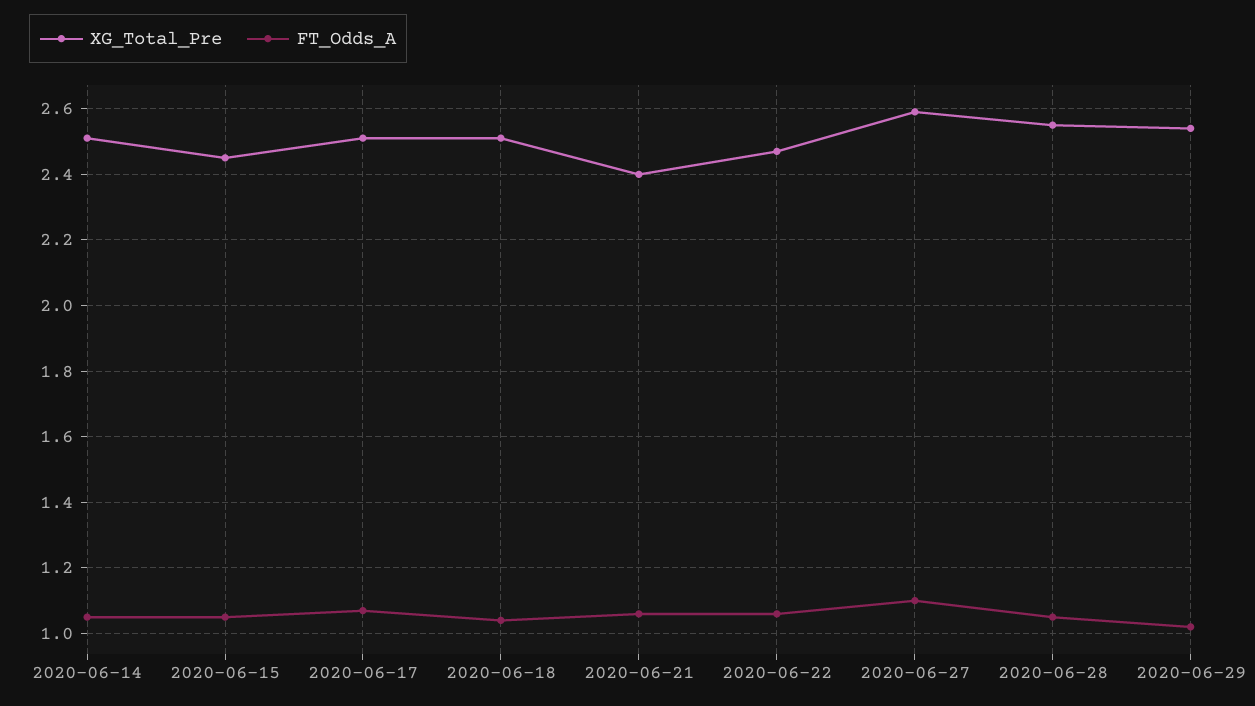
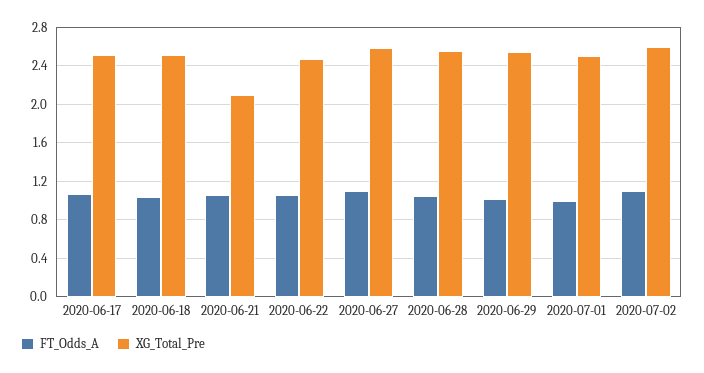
XG_Total_Pre, 2020-06-14: 2.5 -> none
FT_Odds_A, 2020-06-14: 1.05 -> none
XG_Total_Pre, 2020-06-15: 2.45 -> none
FT_Odds_A, 2020-06-15: 1.05 -> none
XG_Total_Pre, 2020-06-21: 2.4 -> 2.1
FT_Odds_A, 2020-07-01: none -> 1
XG_Total_Pre, 2020-07-01: none -> 2.5
FT_Odds_A, 2020-07-02: none -> 1.1
XG_Total_Pre, 2020-07-02: none -> 2.6

